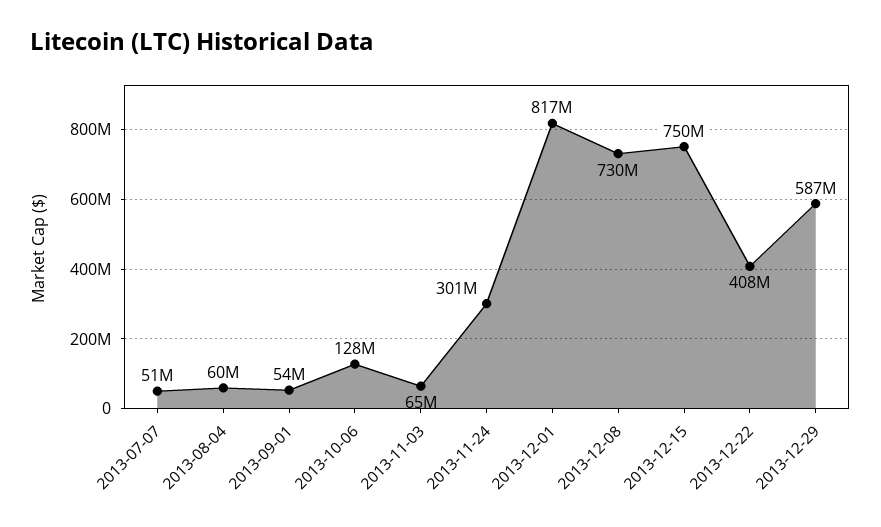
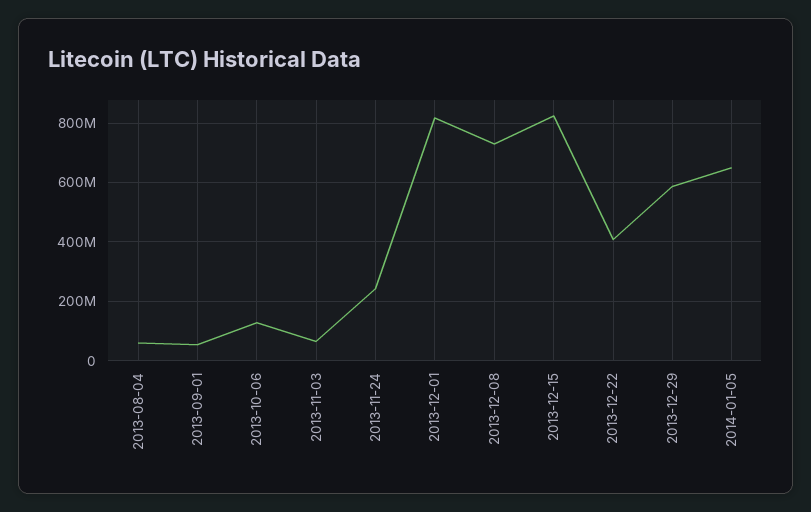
2013-07-07: 51000000 -> none
2013-11-24: 301000000 -> 250000000
2013-12-15: 750000000 -> 825000000
2014-01-05: none -> 650000000

